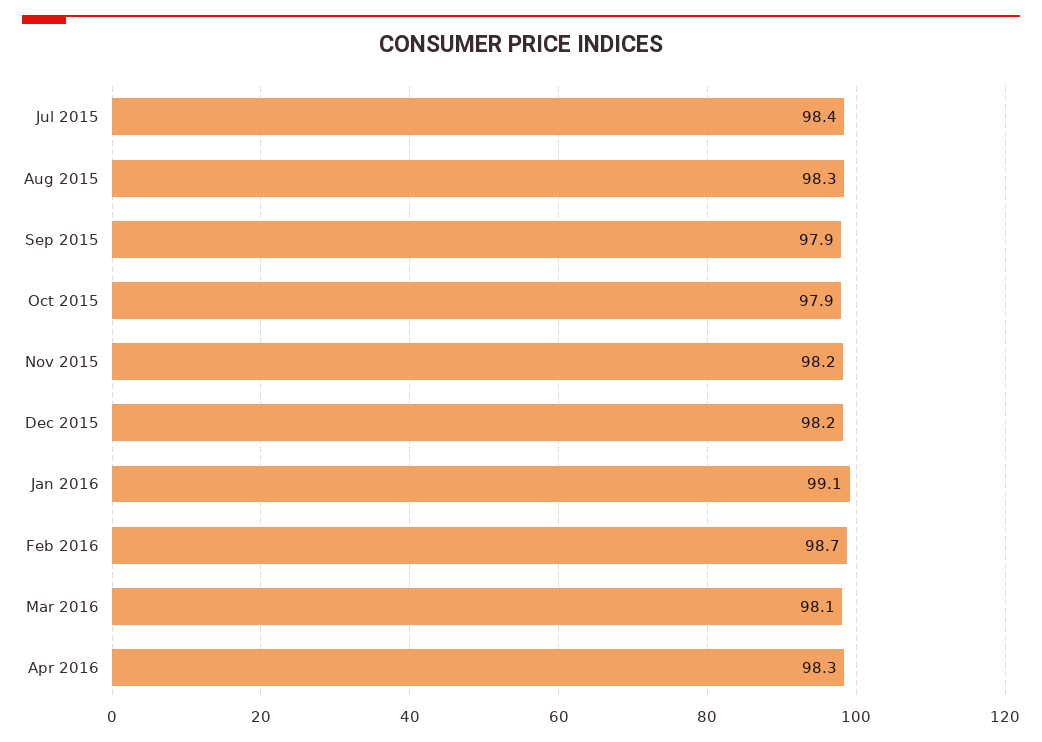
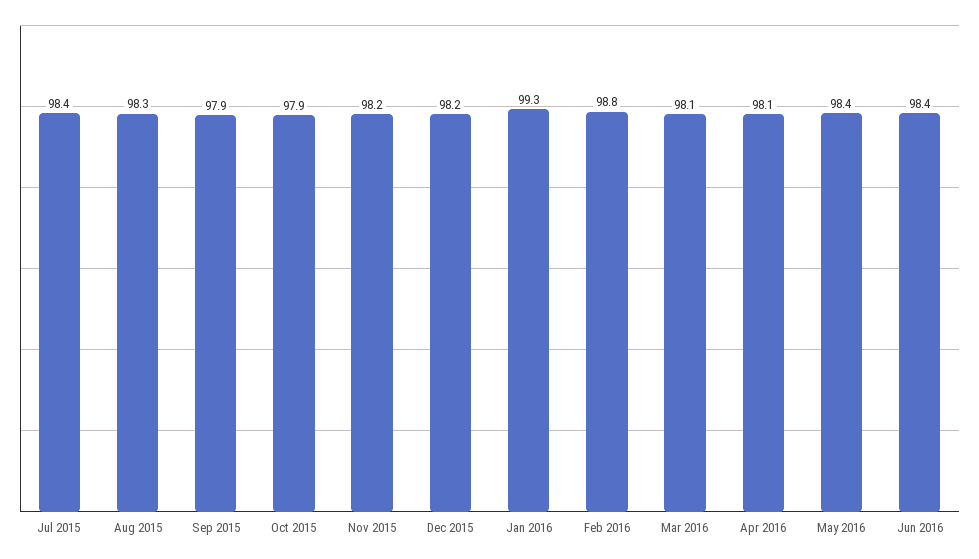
Jan 2016: 99.1 -> 99.3
Feb 2016: 98.7 -> 98.8
Apr 2016: 98.3 -> 98.1
May 2016: none -> 98.4
Jun 2016: none -> 98.4

